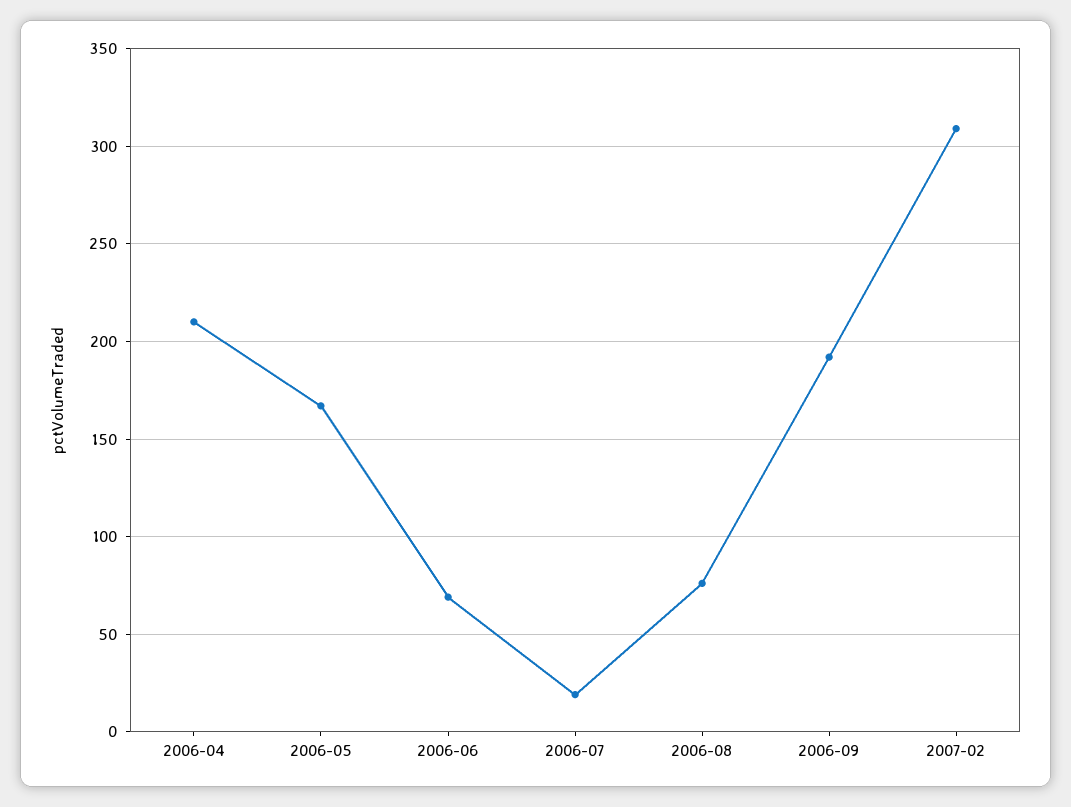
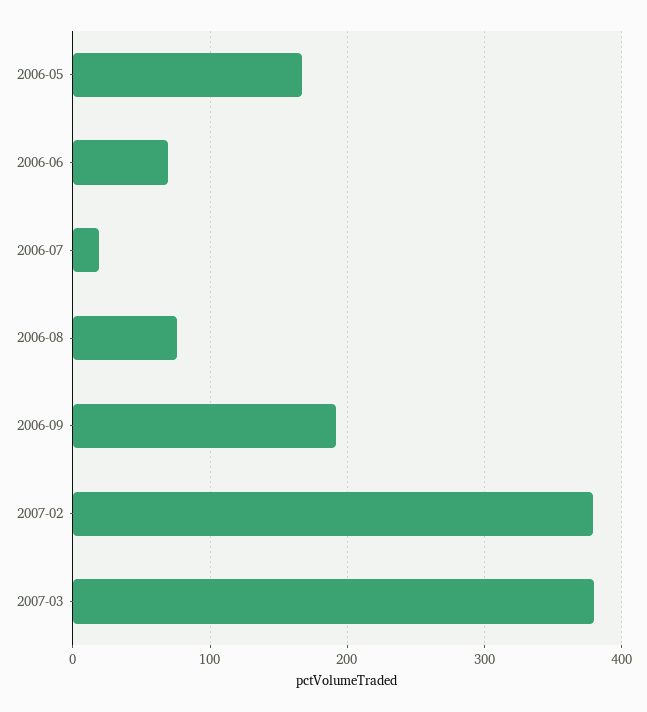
2006-04: 210 -> none
2007-02: 310 -> 380
2007-03: none -> 380

